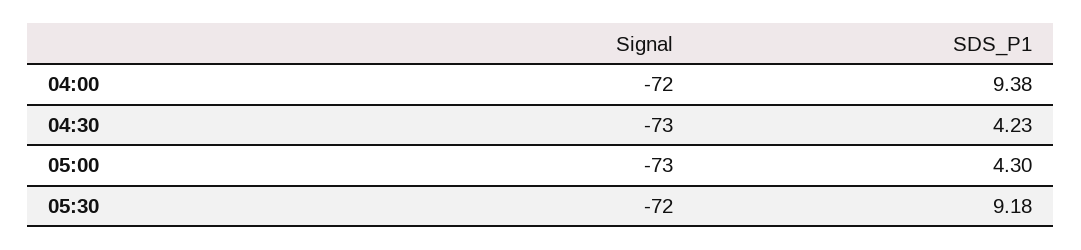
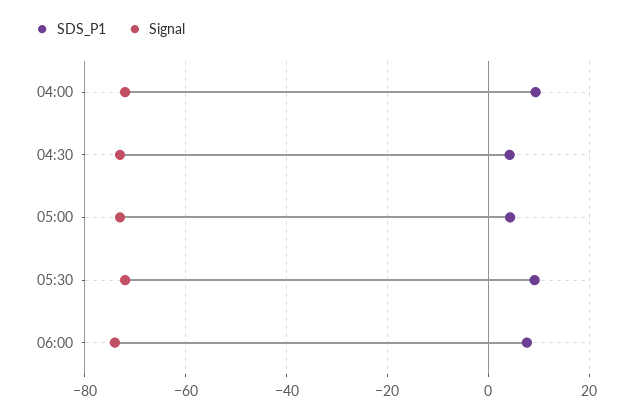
SDS_P1, 06:00: none -> 8
Signal, 06:00: none -> -74

